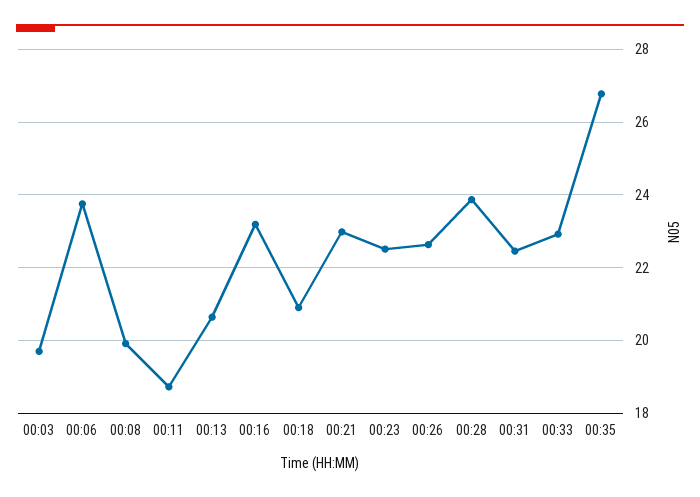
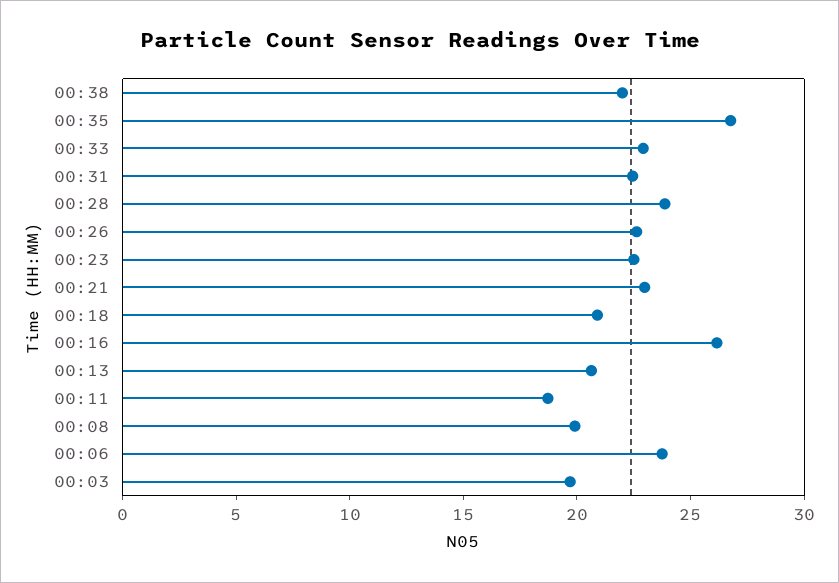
00:16: 23.2 -> 26
00:38: none -> 22

